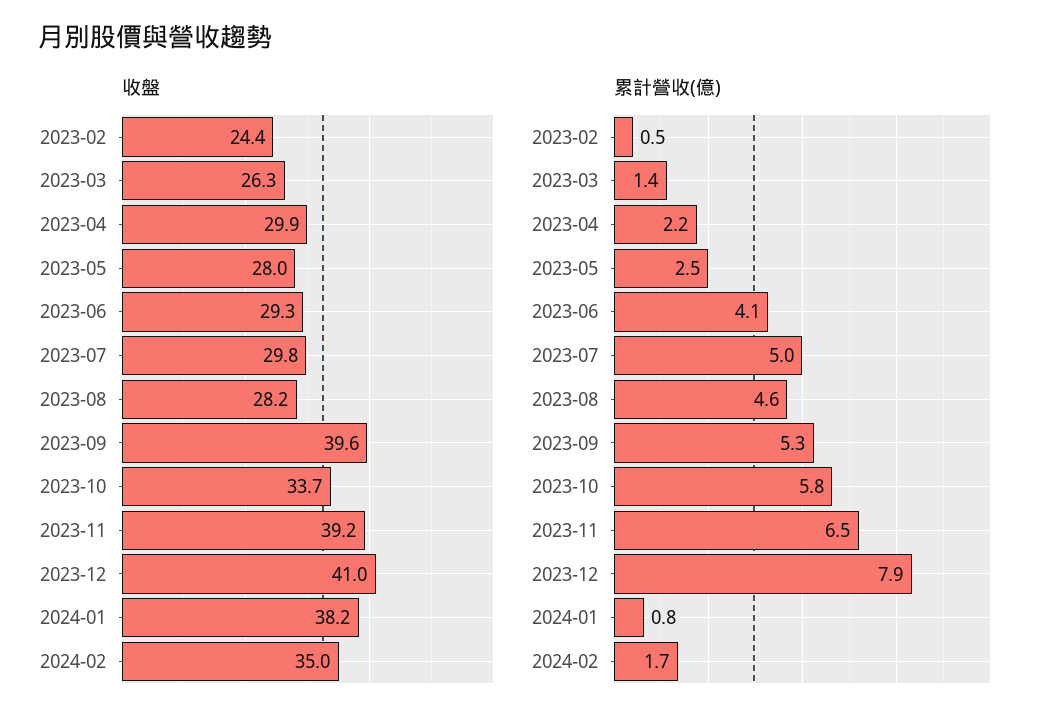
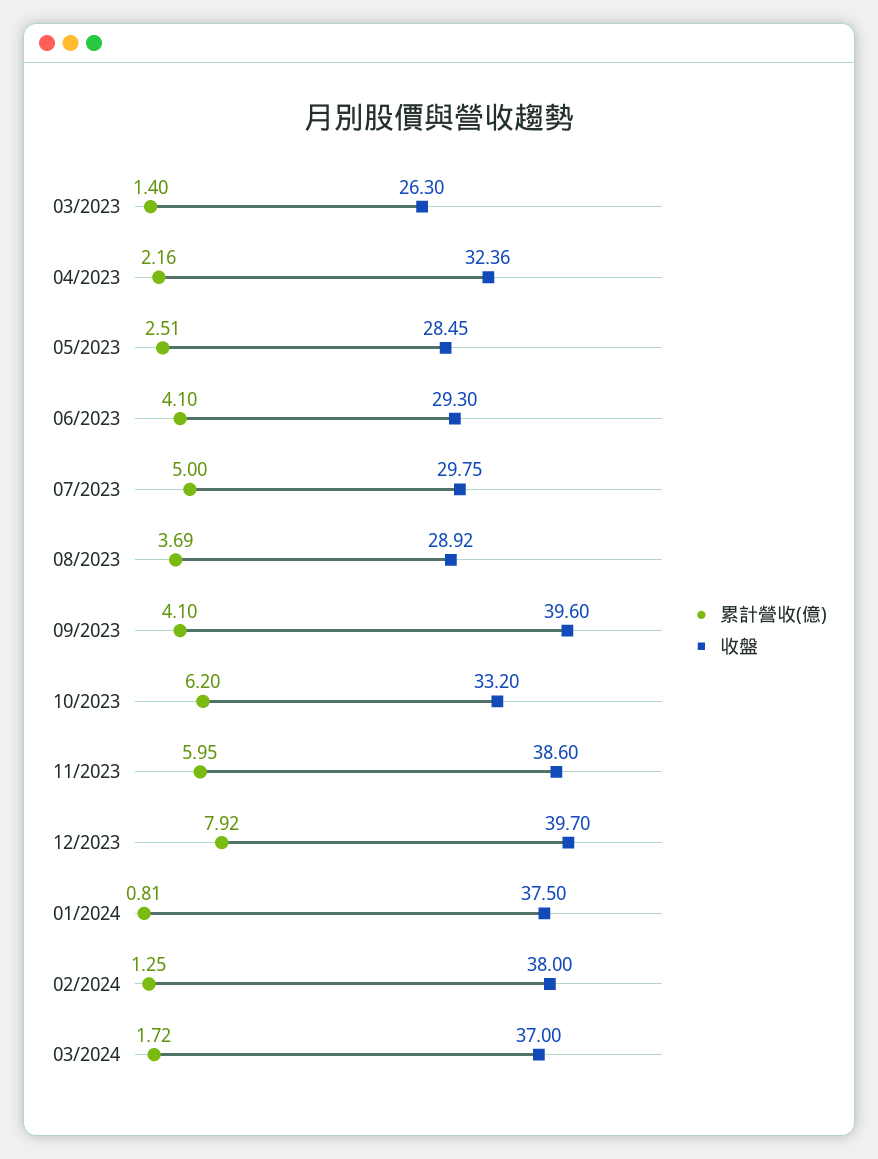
收盤, 2023-02: 24.4 -> none
收盤, 2023-04: 29.9 -> 32.36
收盤, 2023-05: 28 -> 28.45
收盤, 2023-08: 28.2 -> 28.92
收盤, 2023-10: 33.7 -> 33.2
收盤, 2023-11: 39.2 -> 38.6
收盤, 2023-12: 41 -> 39.7
收盤, 2024-01: 38.2 -> 37.5
收盤, 2024-02: 35 -> 38
累計營收(億), 2023-02: 0.5 -> none
累計營收(億), 2023-08: 4.6 -> 3.69
累計營收(億), 2023-09: 5.3 -> 4.1
累計營收(億), 2023-10: 5.8 -> 6.2
累計營收(億), 2023-11: 6.5 -> 5.95
累計營收(億), 2024-02: 1.7 -> 1.25
累計營收(億), 03/2024: none -> 1.72
收盤, 03/2024: none -> 37

